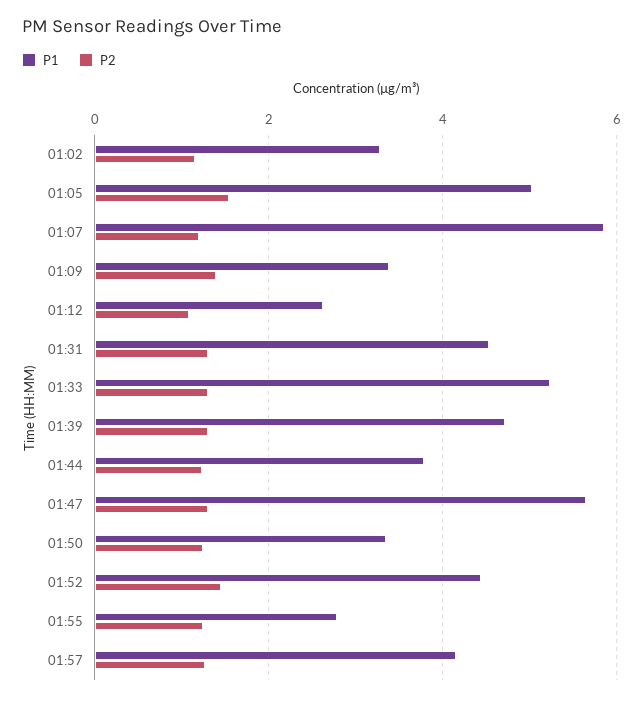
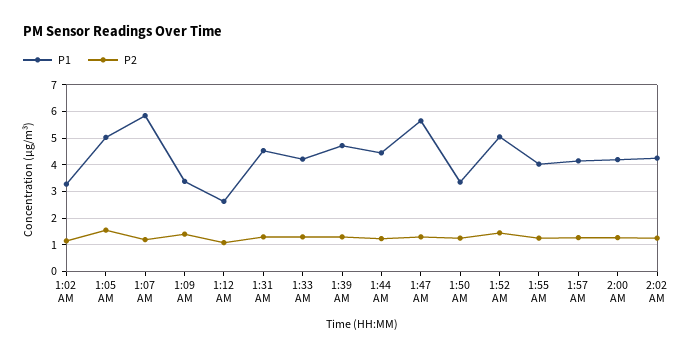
P1, 01:33: 5.2 -> 4.25
P1, 01:44: 3.8 -> 4.5
P1, 01:52: 4.4 -> 5
P1, 01:55: 2.8 -> 4
P1, 2:00 AM: none -> 4.25
P2, 2:00 AM: none -> 1.25
P1, 2:02 AM: none -> 4.25
P2, 2:02 AM: none -> 1.25

